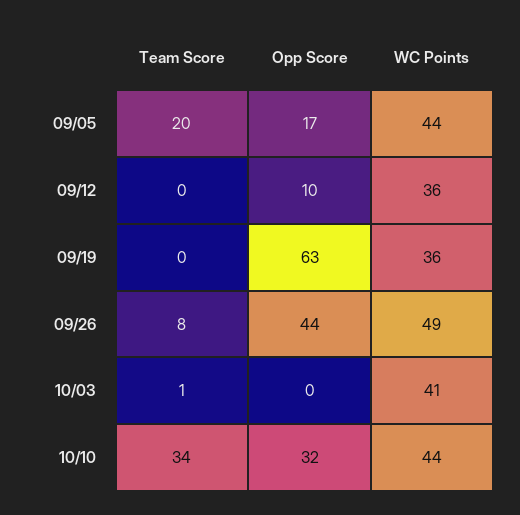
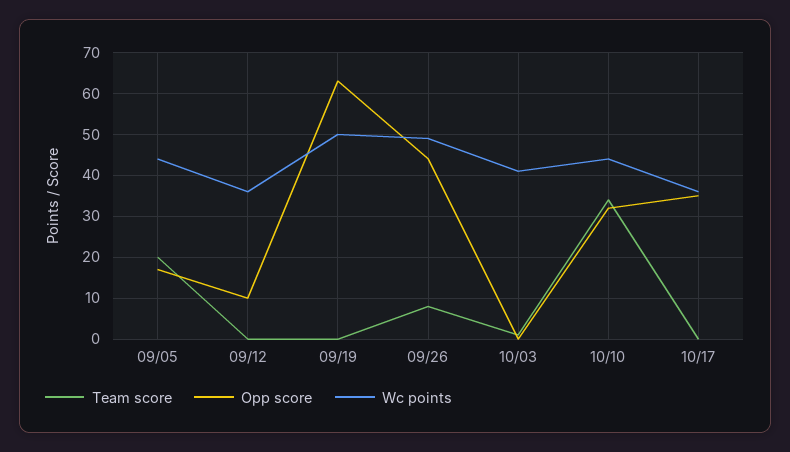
WC Points, 09/19: 36 -> 50
Team Score, 10/17: none -> 0
Opp Score, 10/17: none -> 35
WC Points, 10/17: none -> 35

